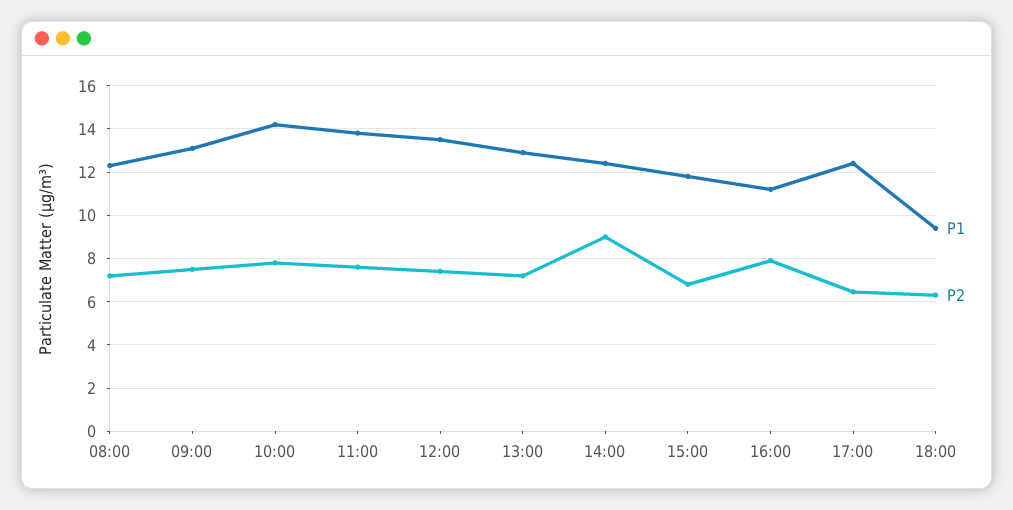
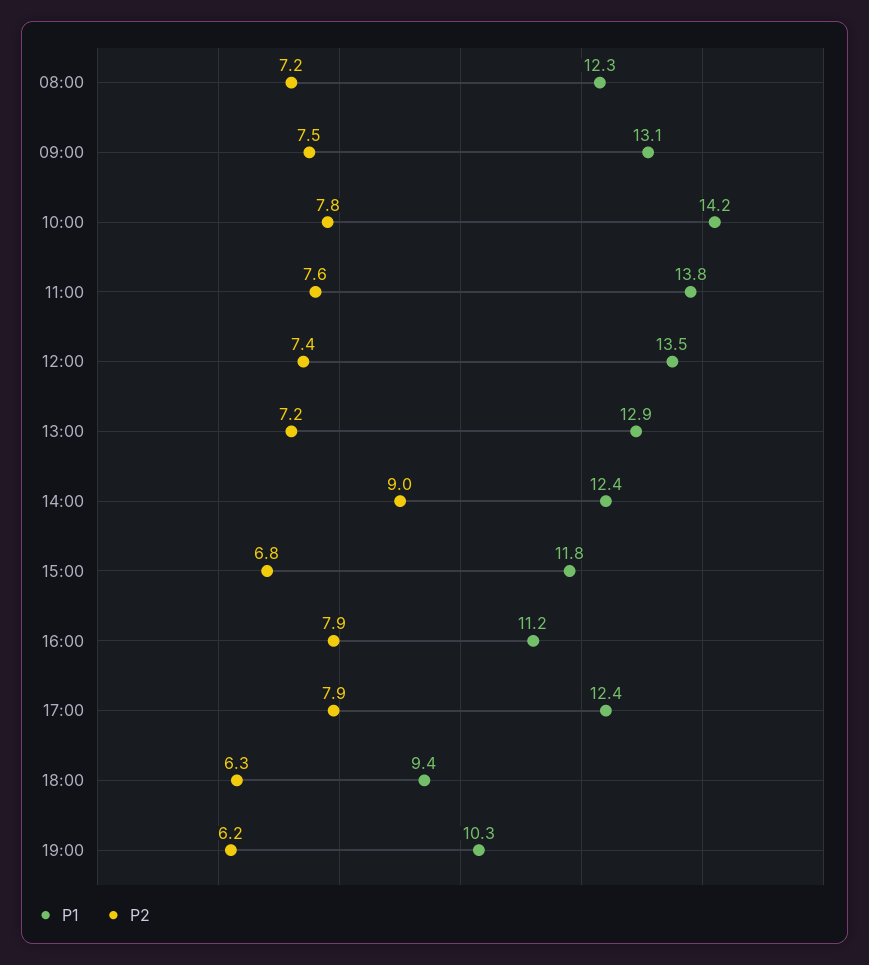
P2, 17:00: 6.5 -> 7.9
P1, 19:00: none -> 10.3
P2, 19:00: none -> 6.2

